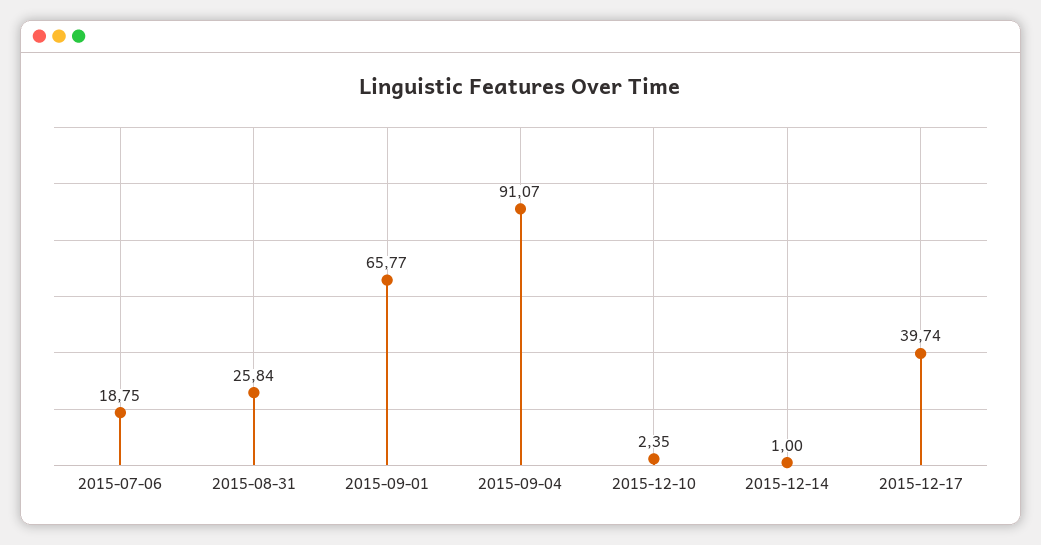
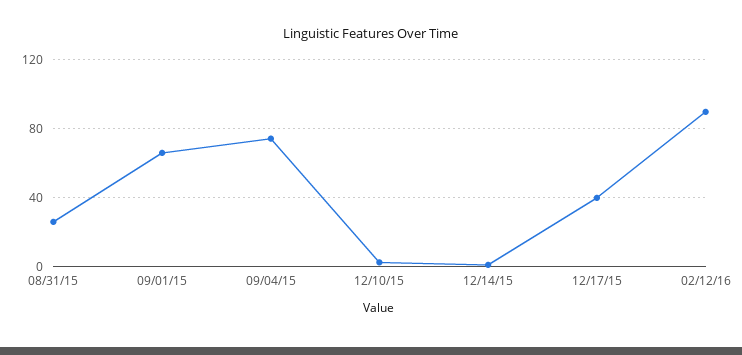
2015-07-06: 18.75 -> none
2015-09-04: 91.07 -> 75
02/12/16: none -> 90

